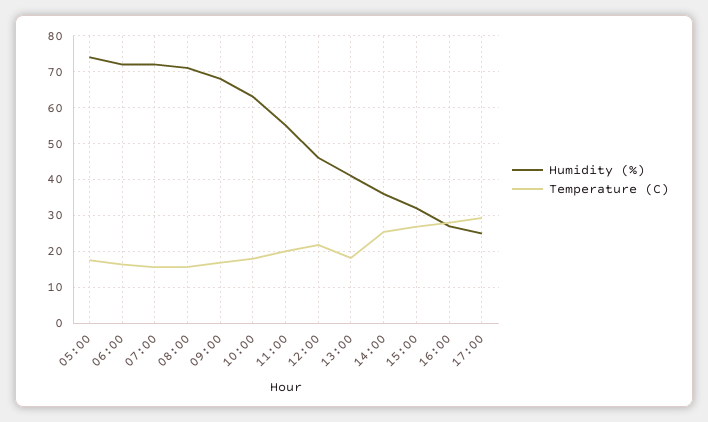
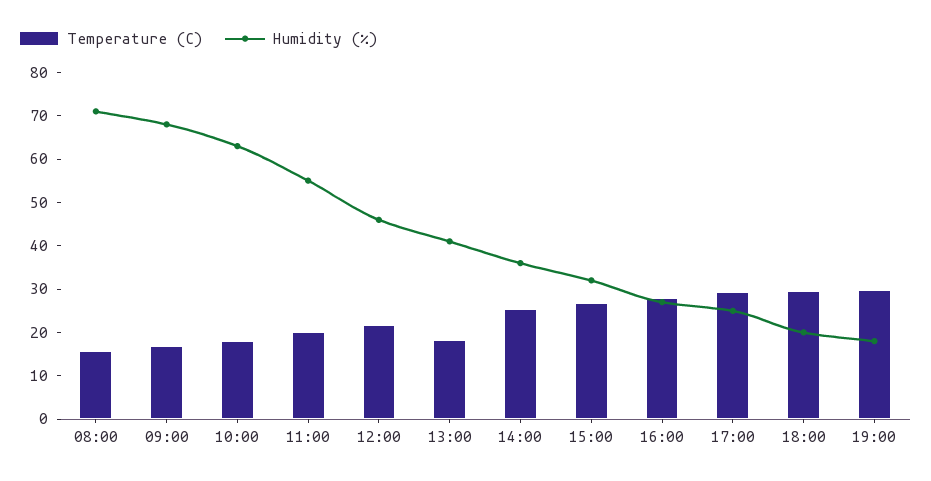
Humidity (%), 05:00: 74 -> none
Temperature (C), 05:00: 18 -> none
Humidity (%), 06:00: 72 -> none
Temperature (C), 06:00: 16 -> none
Humidity (%), 07:00: 72 -> none
Temperature (C), 07:00: 16 -> none
Temperature (C), 18:00: none -> 30
Humidity (%), 18:00: none -> 20
Temperature (C), 19:00: none -> 30
Humidity (%), 19:00: none -> 18

